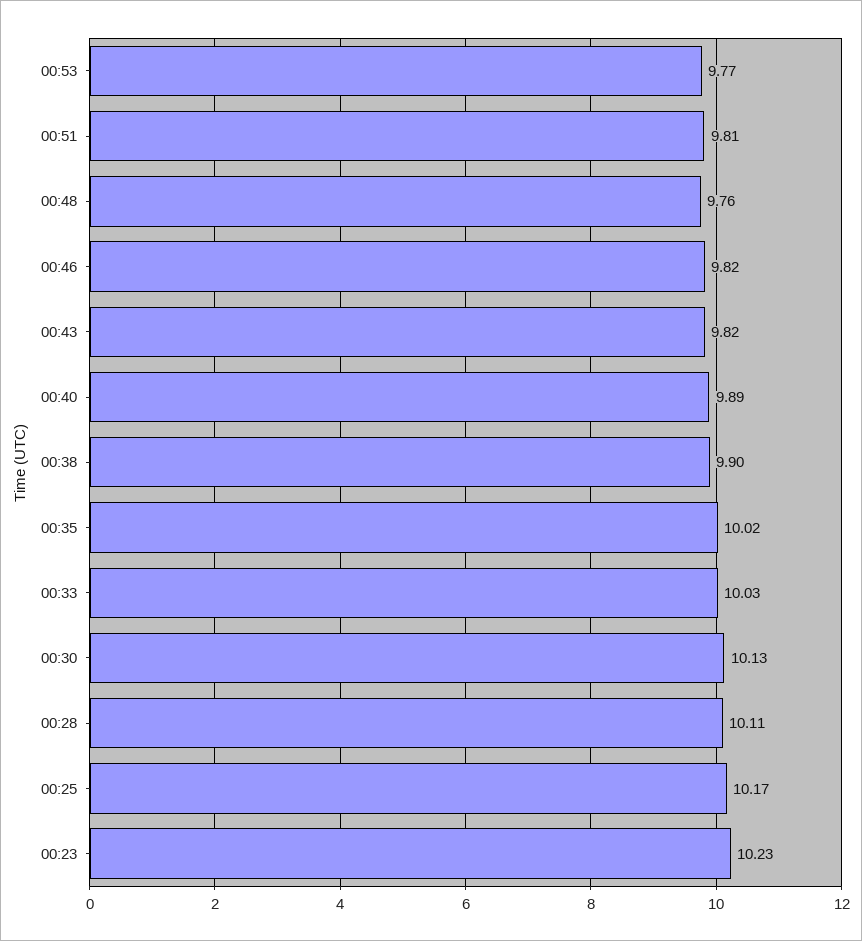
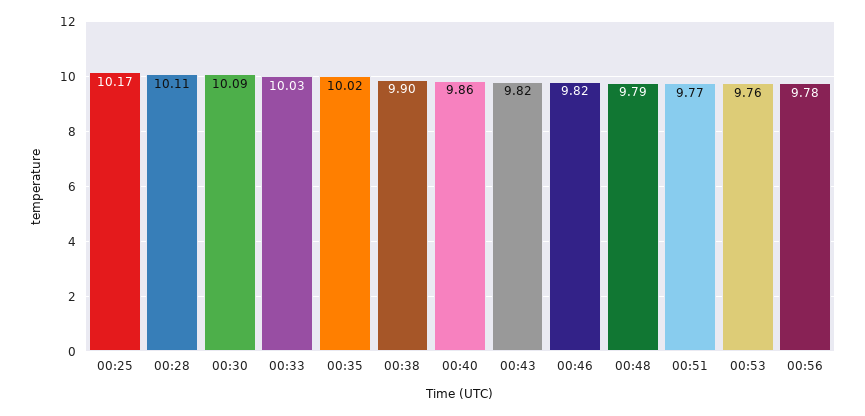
00:53: 9.77 -> 9.76
00:51: 9.81 -> 9.77
00:48: 9.76 -> 9.79
00:40: 9.89 -> 9.86
00:30: 10.13 -> 10.09
00:23: 10.23 -> none
00:56: none -> 9.78

